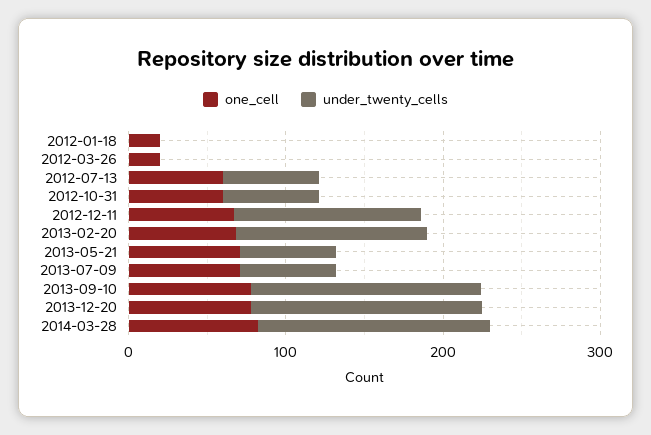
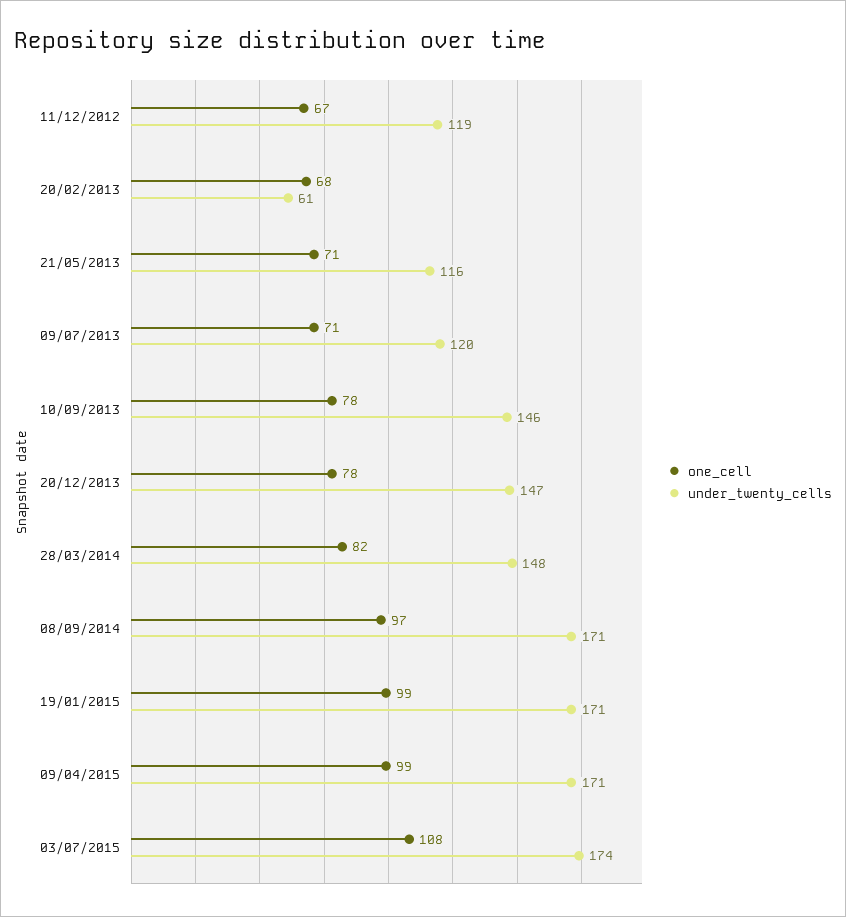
one_cell, 2012-01-18: 20 -> none
under_twenty_cells, 2012-01-18: 0 -> none
one_cell, 2012-03-26: 20 -> none
under_twenty_cells, 2012-03-26: 0 -> none
one_cell, 2012-07-13: 60 -> none
under_twenty_cells, 2012-07-13: 60 -> none
one_cell, 2012-10-31: 60 -> none
under_twenty_cells, 2012-10-31: 60 -> none
under_twenty_cells, 2013-02-20: 120 -> 61
under_twenty_cells, 2013-05-21: 60 -> 116
under_twenty_cells, 2013-07-09: 60 -> 120
one_cell, 08/09/2014: none -> 97
under_twenty_cells, 08/09/2014: none -> 171
one_cell, 19/01/2015: none -> 99
under_twenty_cells, 19/01/2015: none -> 171
one_cell, 09/04/2015: none -> 99
under_twenty_cells, 09/04/2015: none -> 171
one_cell, 03/07/2015: none -> 108
under_twenty_cells, 03/07/2015: none -> 174

